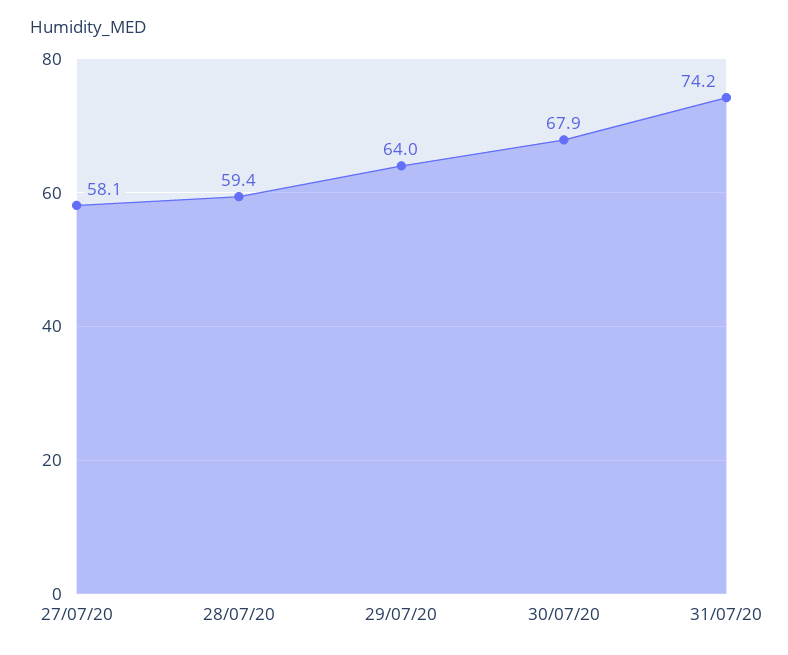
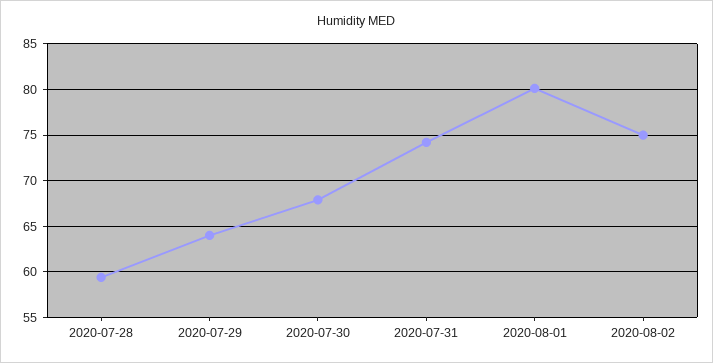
27/07/20: 58.1 -> none
2020-08-01: none -> 80
2020-08-02: none -> 75

